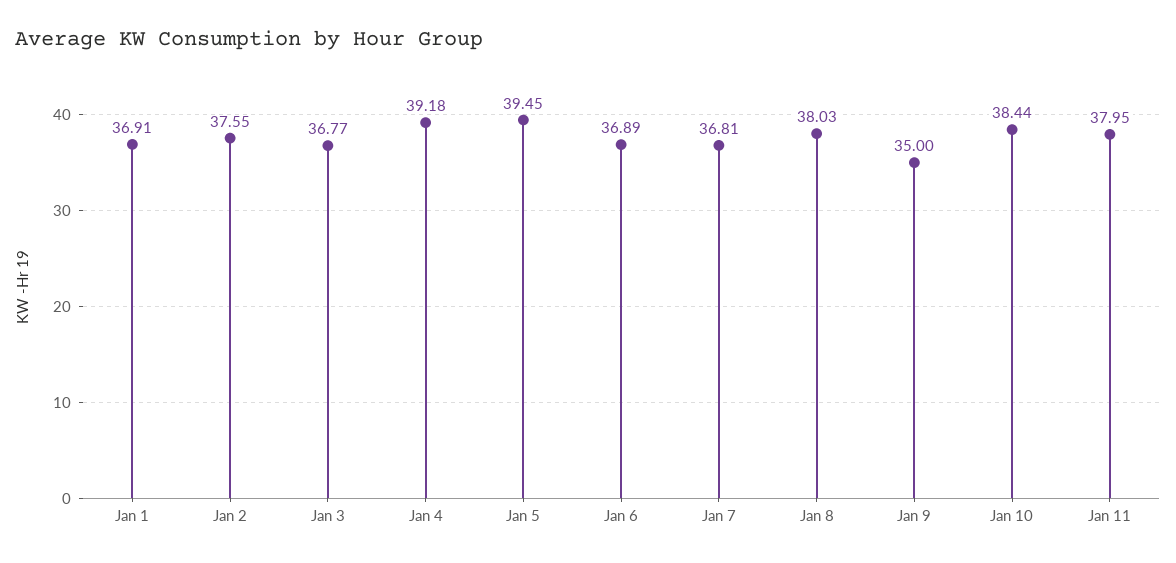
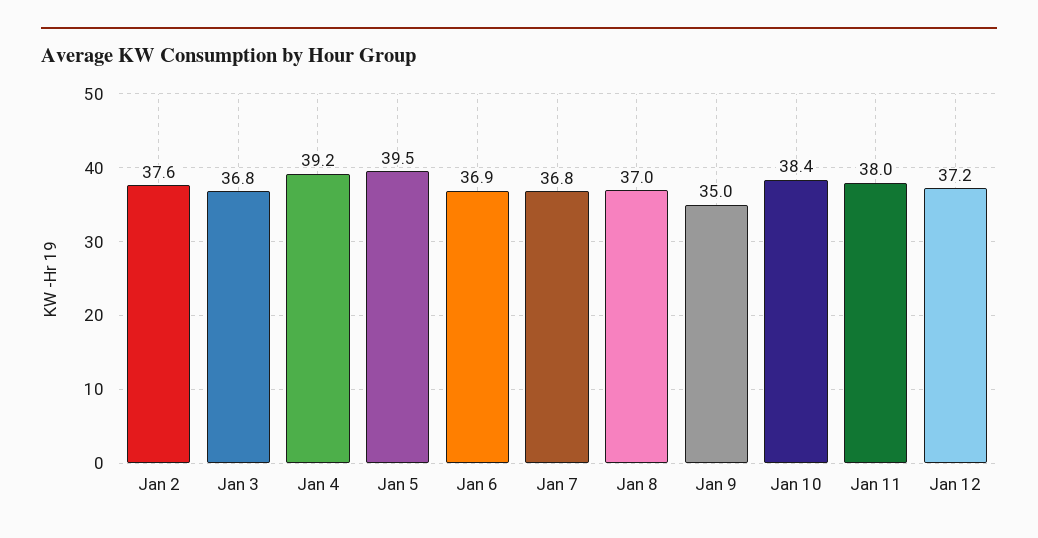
Jan 1: 36.91 -> none
Jan 8: 38.03 -> 37
Jan 12: none -> 37.2

